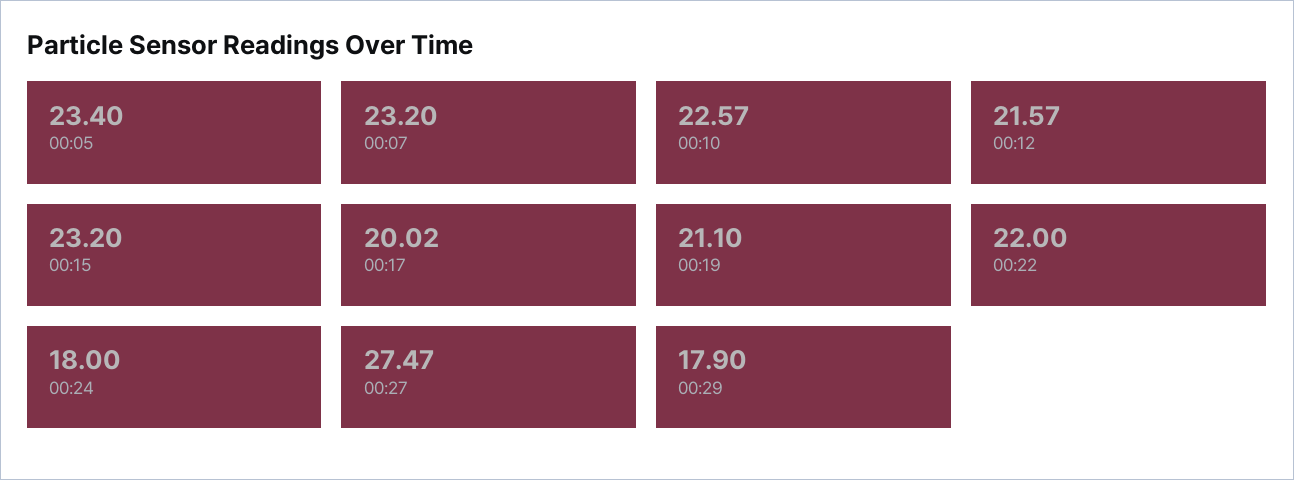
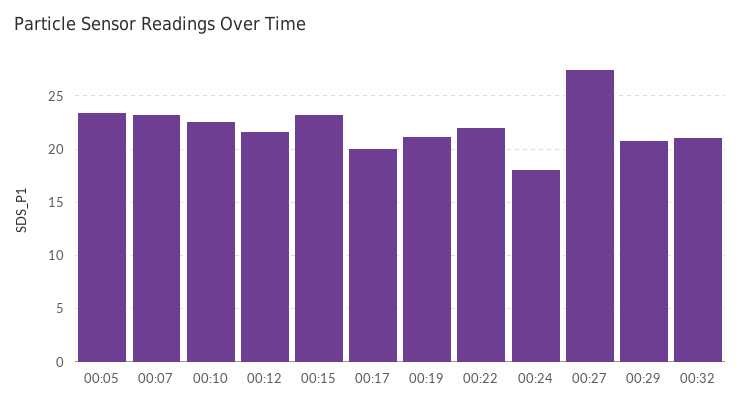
00:29: 17.9 -> 21
00:32: none -> 21

